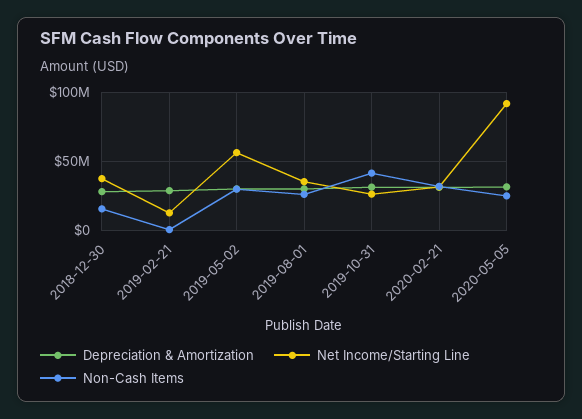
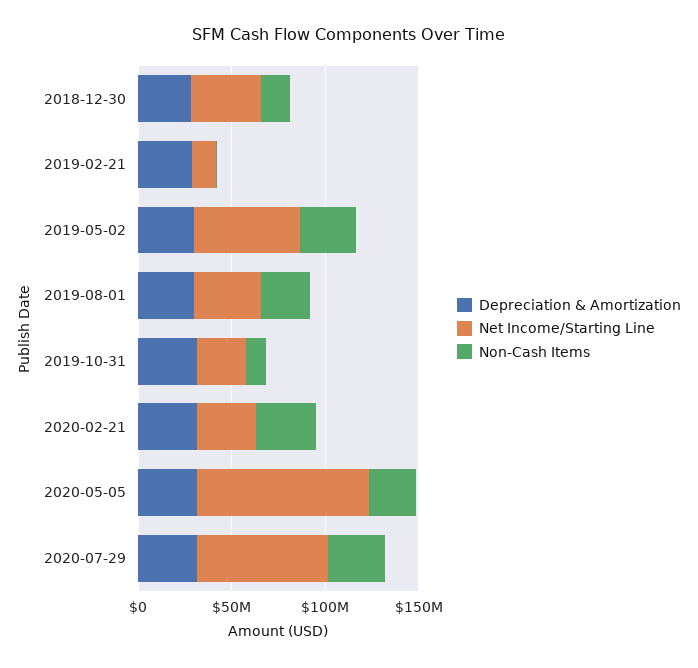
Non-Cash Items, 2019-10-31: 40000000 -> 10000000
Depreciation & Amortization, 2020-07-29: none -> 30000000
Net Income/Starting Line, 2020-07-29: none -> 70000000
Non-Cash Items, 2020-07-29: none -> 30000000

